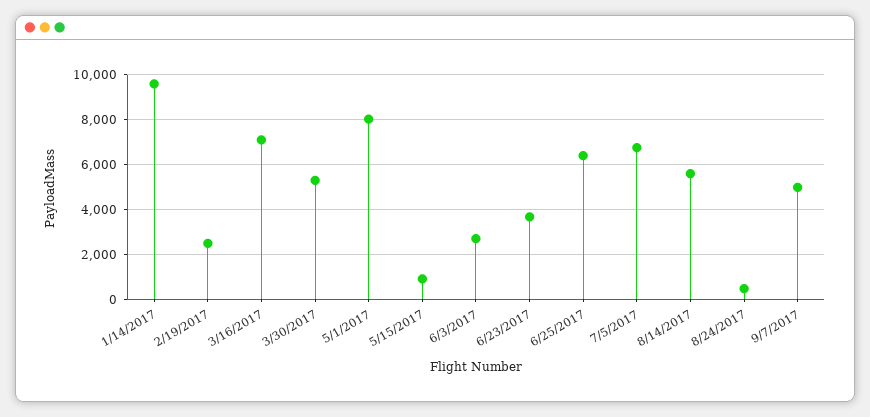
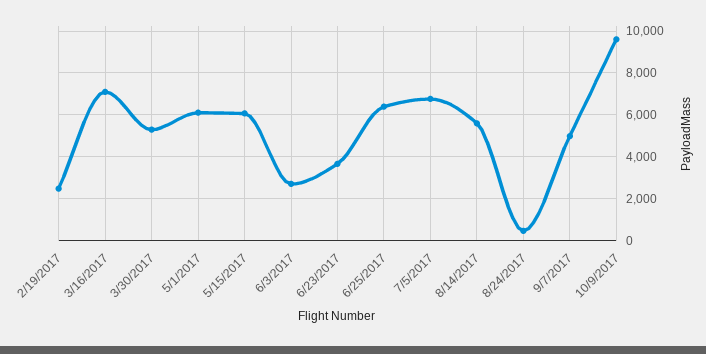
1/14/2017: 9500 -> none
5/1/2017: 8000 -> 6000
5/15/2017: 1000 -> 6000
10/9/2017: none -> 9500

